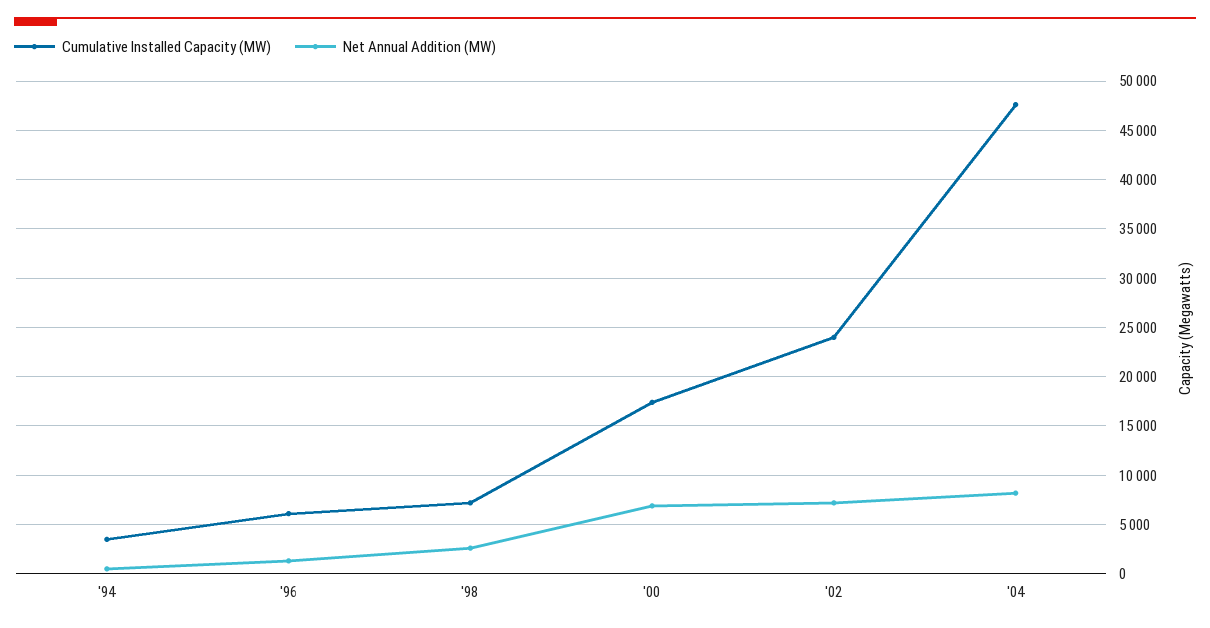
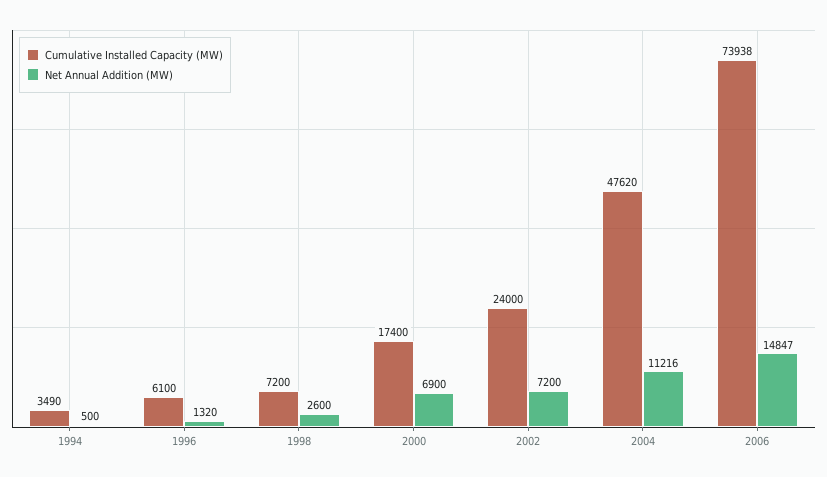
Net Annual Addition (MW), '04: 8000 -> 11216
Cumulative Installed Capacity (MW), 2006: none -> 73938
Net Annual Addition (MW), 2006: none -> 14847

